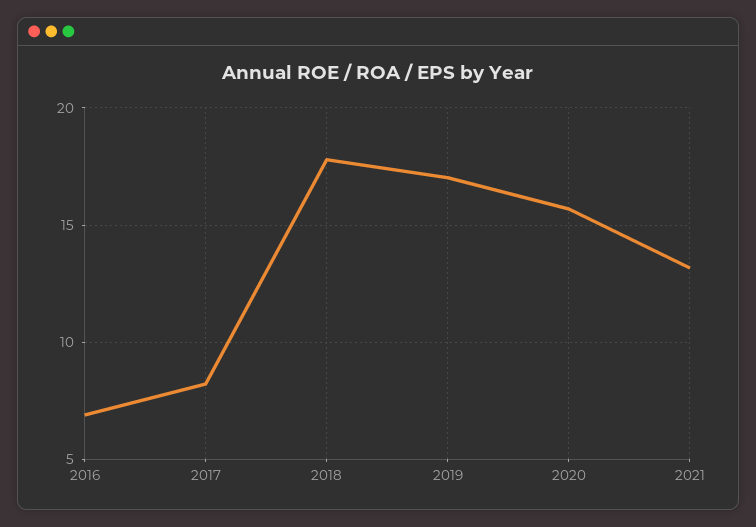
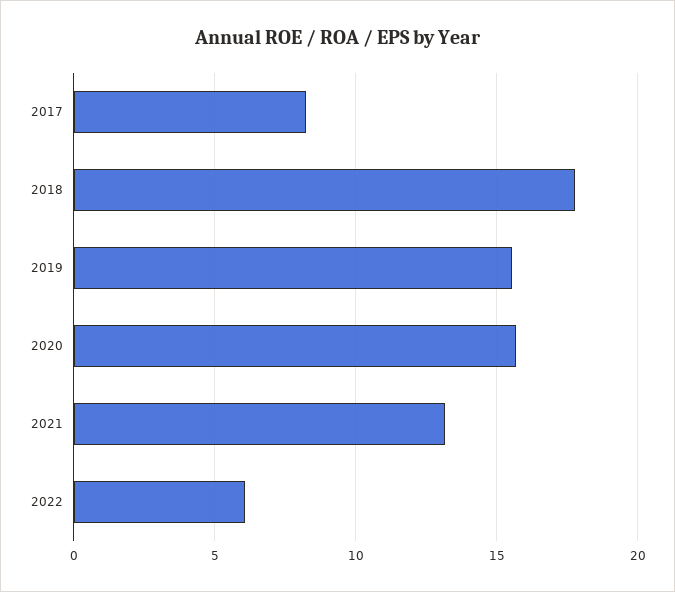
2016: 7 -> none
2019: 17 -> 15.5
2022: none -> 6

